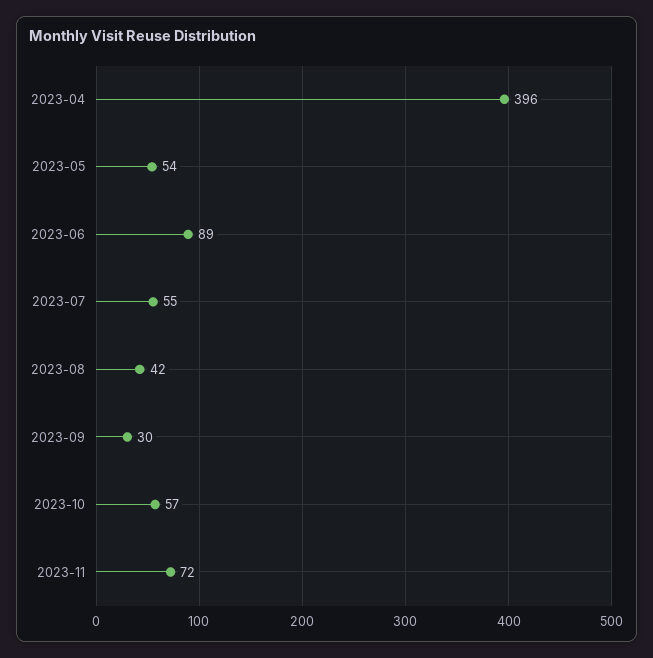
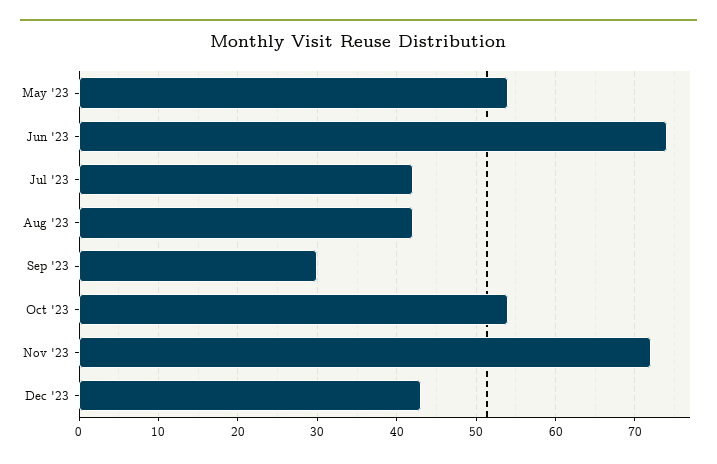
2023-04: 396 -> none
2023-06: 89 -> 74
2023-07: 55 -> 42
2023-10: 57 -> 54
Dec '23: none -> 43

